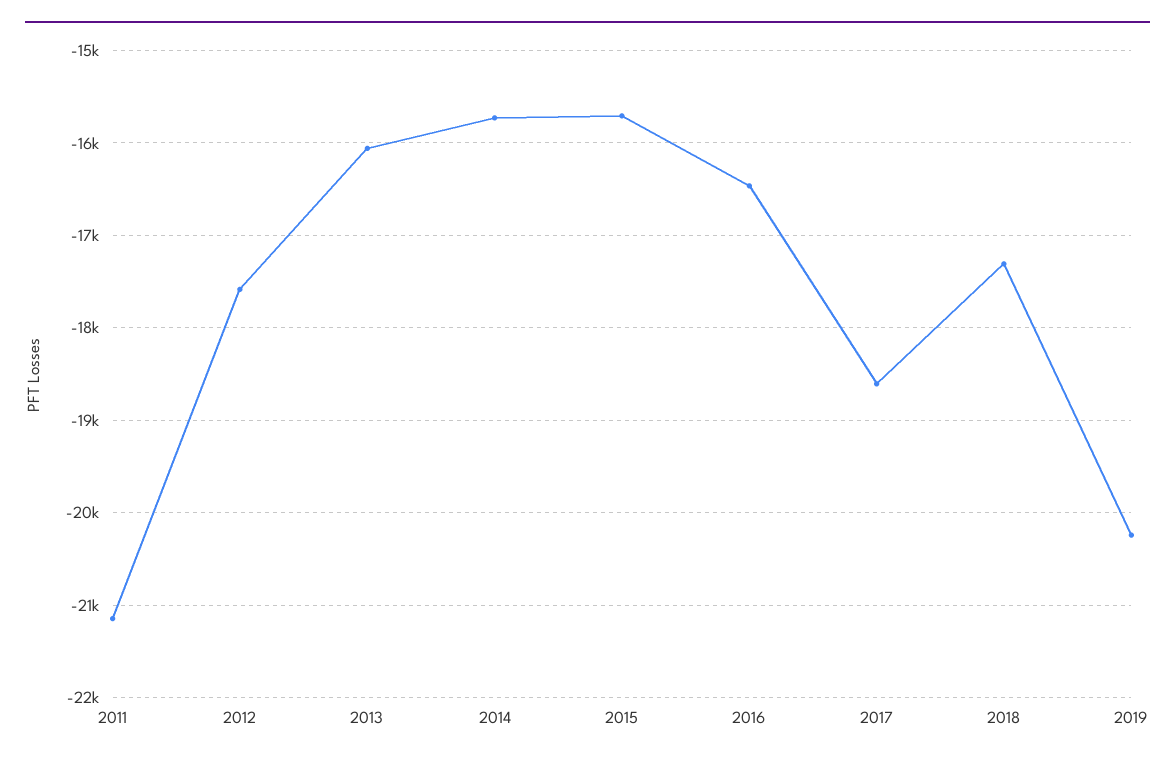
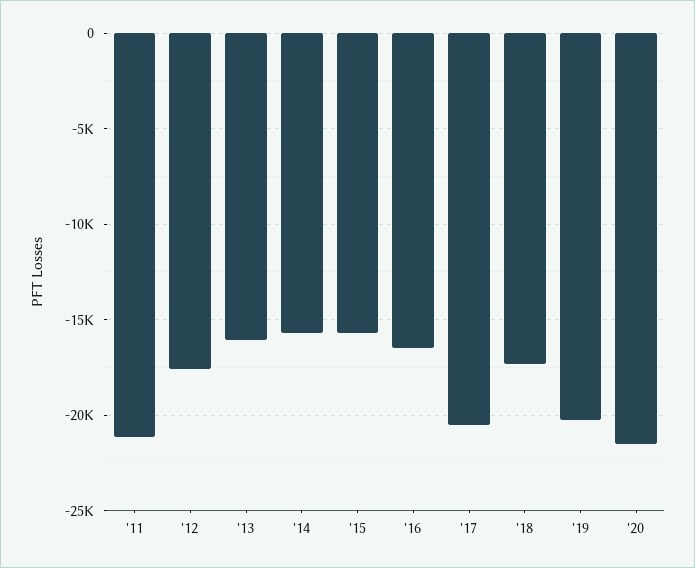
2017: -18600 -> -20500
'20: none -> -21500

